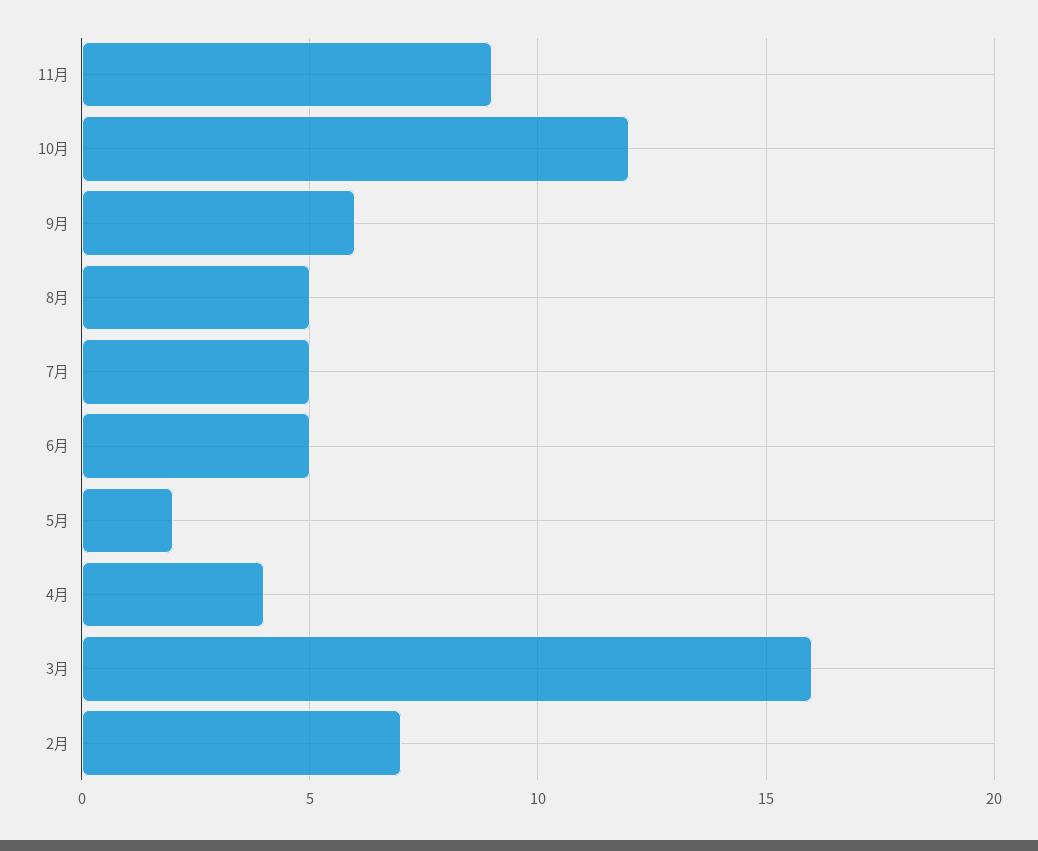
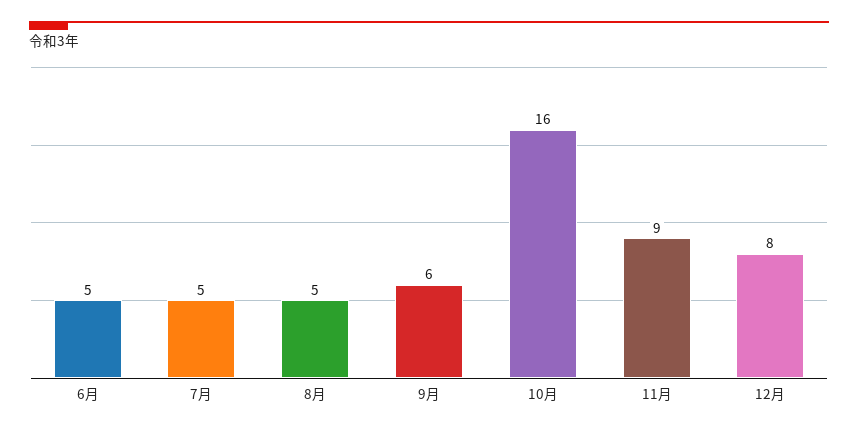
10月: 12 -> 16
5月: 2 -> none
4月: 4 -> none
3月: 16 -> none
2月: 7 -> none
12月: none -> 8

